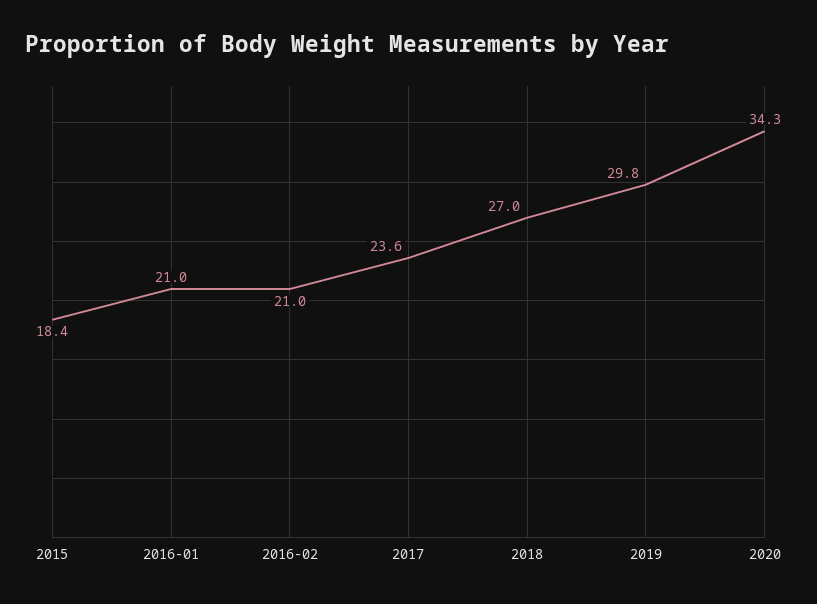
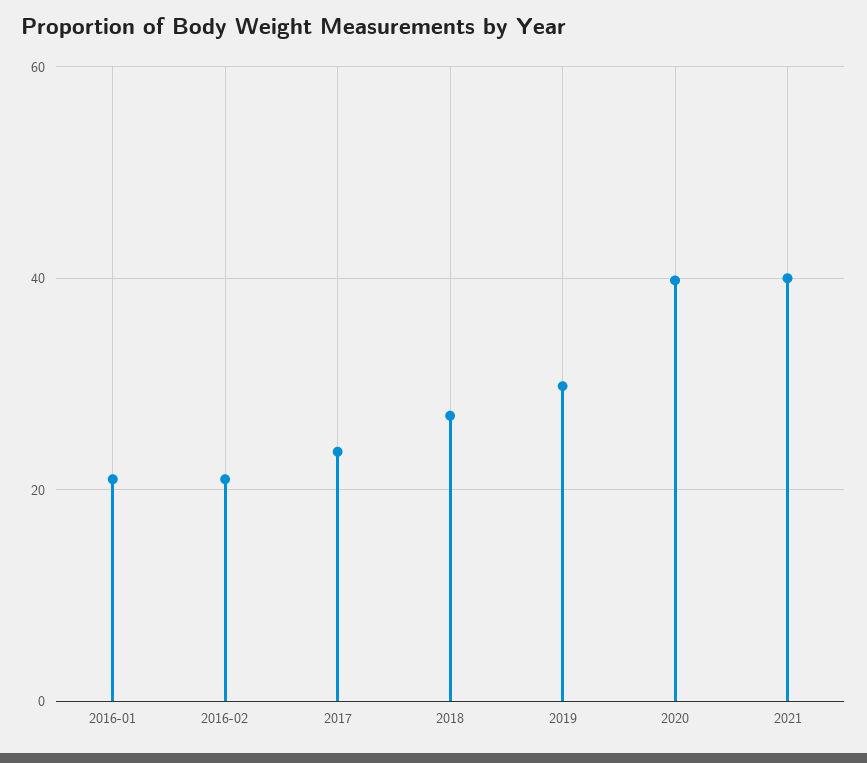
2015: 18.4 -> none
2020: 34.3 -> 40
2021: none -> 40

